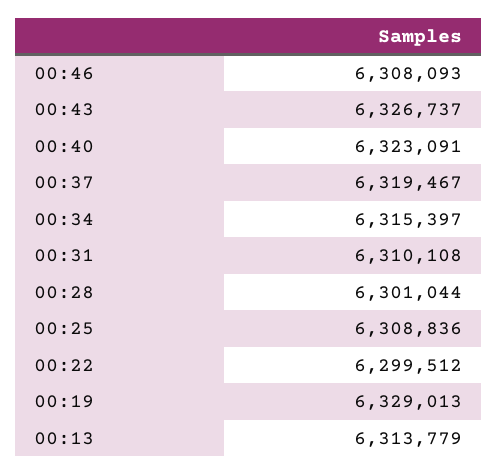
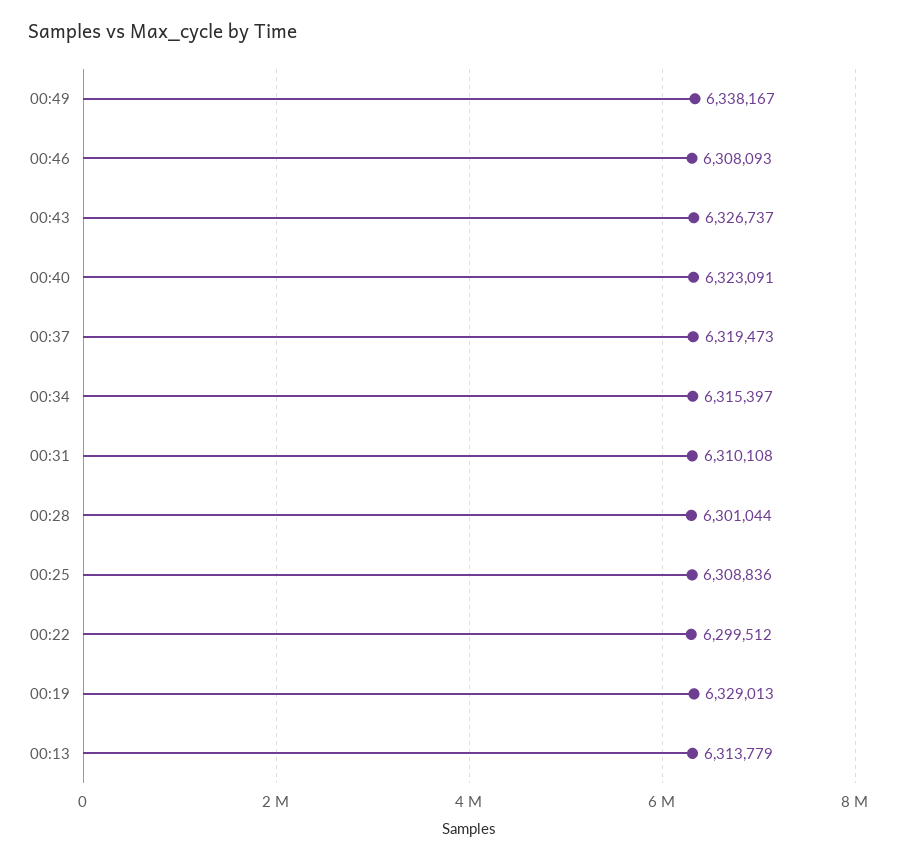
00:37: 6319467 -> 6319473
00:49: none -> 6338167

